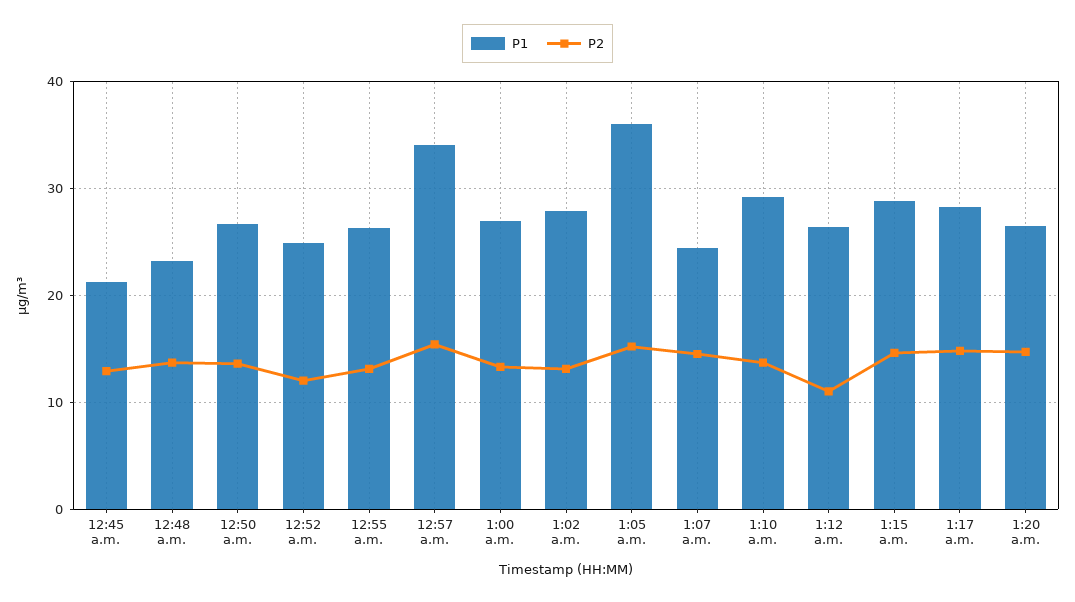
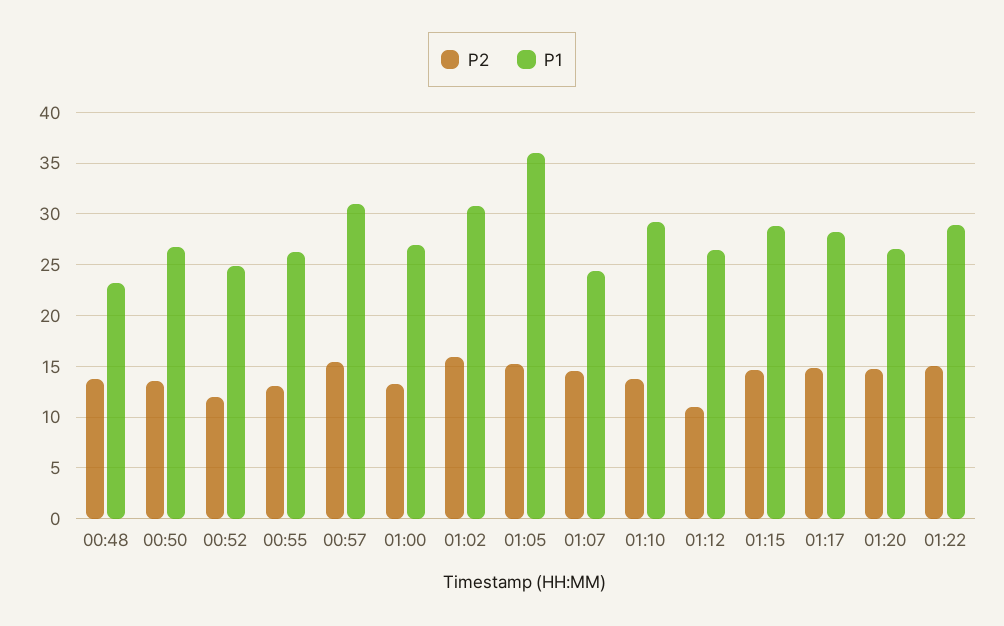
P1, 12:45 a.m.: 21 -> none
P2, 12:45 a.m.: 13 -> none
P1, 12:57 a.m.: 34 -> 31
P1, 1:02 a.m.: 28 -> 31
P2, 1:02 a.m.: 13 -> 16
P2, 01:22: none -> 15
P1, 01:22: none -> 29

